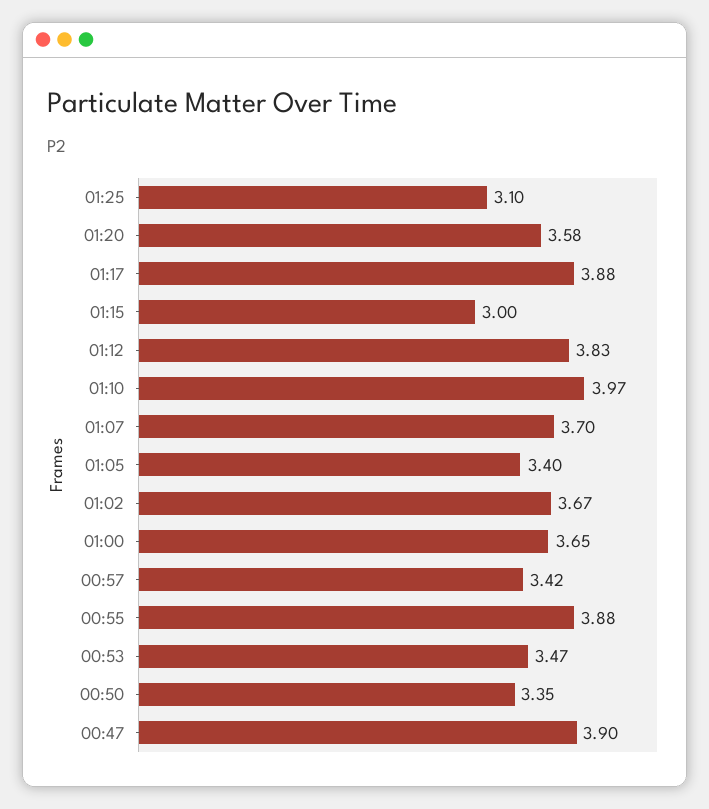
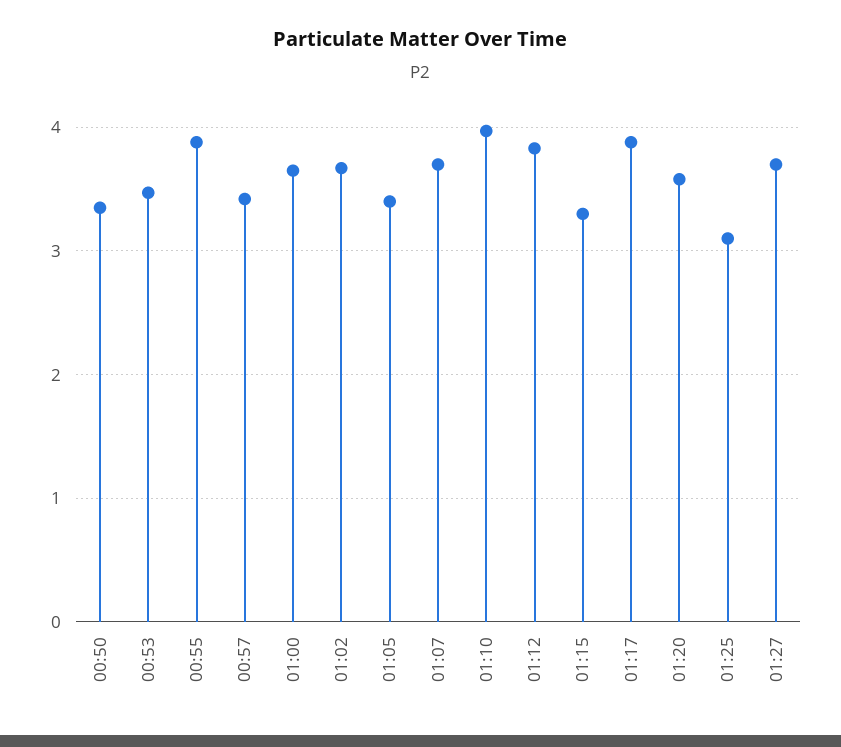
01:15: 3 -> 3.3
00:47: 3.9 -> none
01:27: none -> 3.7

